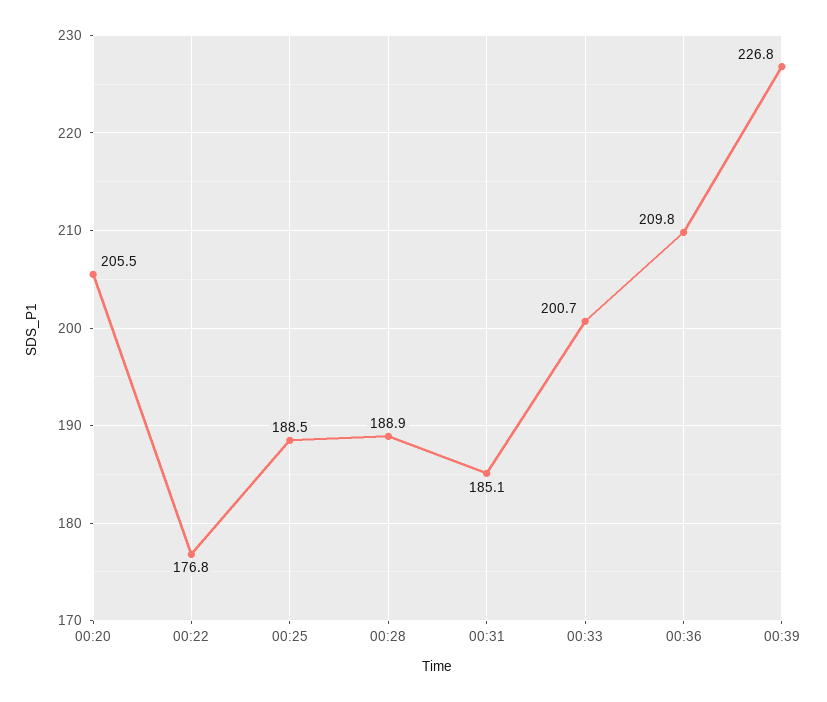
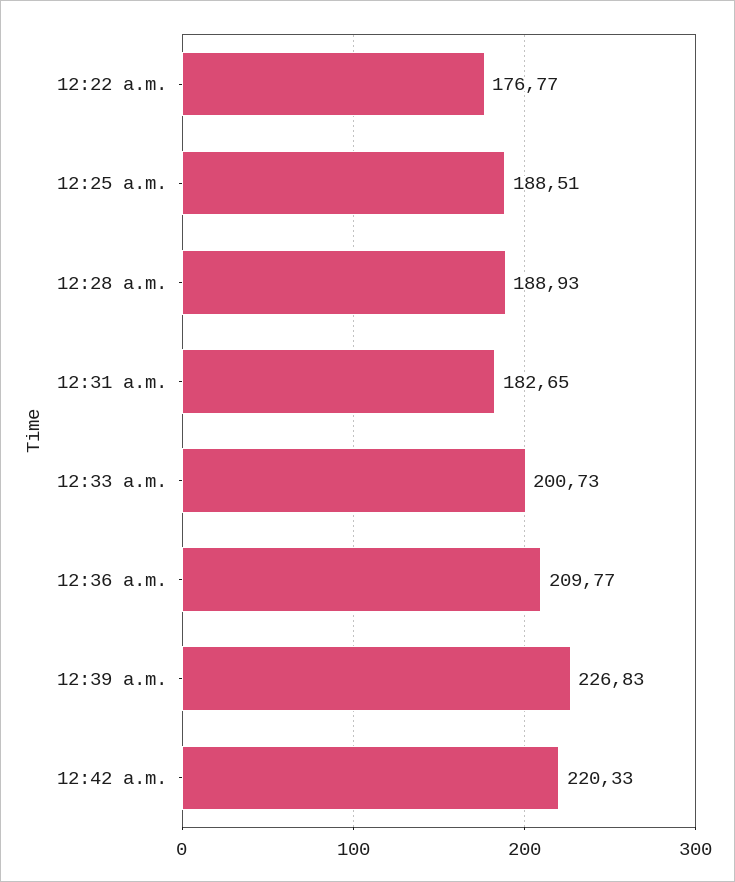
00:20: 205.5 -> none
00:31: 185.1 -> 182.65
12:42 a.m.: none -> 220.33

